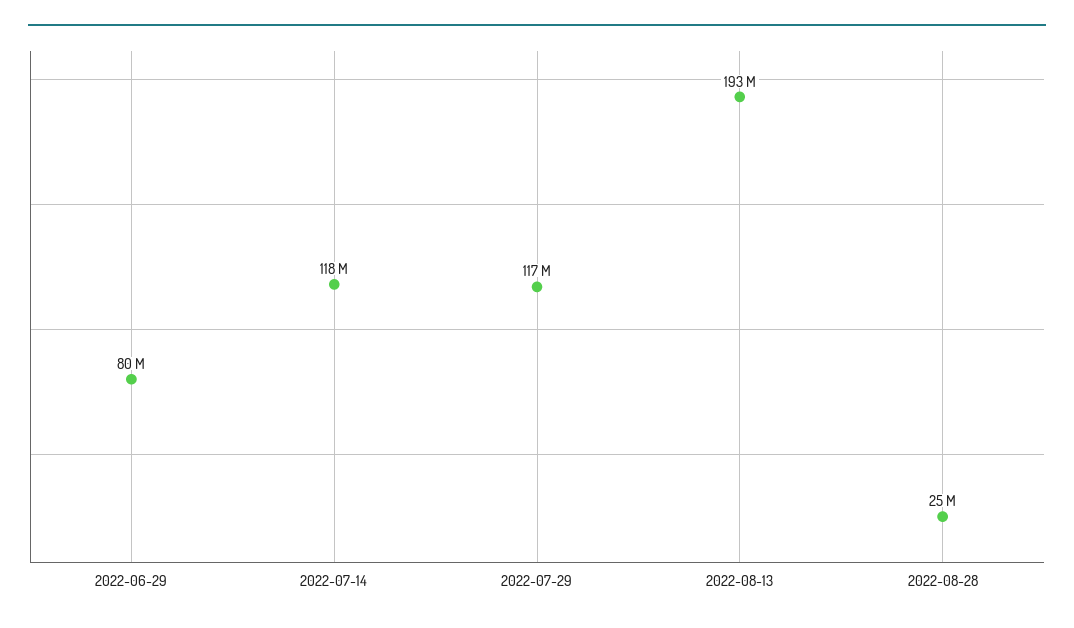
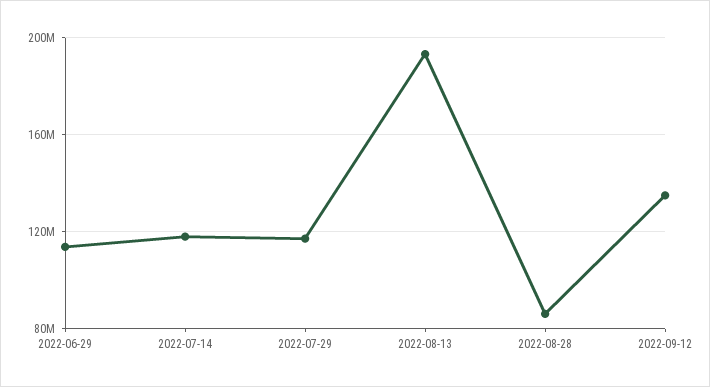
2022-06-29: 80000000 -> 115000000
2022-08-28: 25000000 -> 85000000
2022-09-12: none -> 135000000

